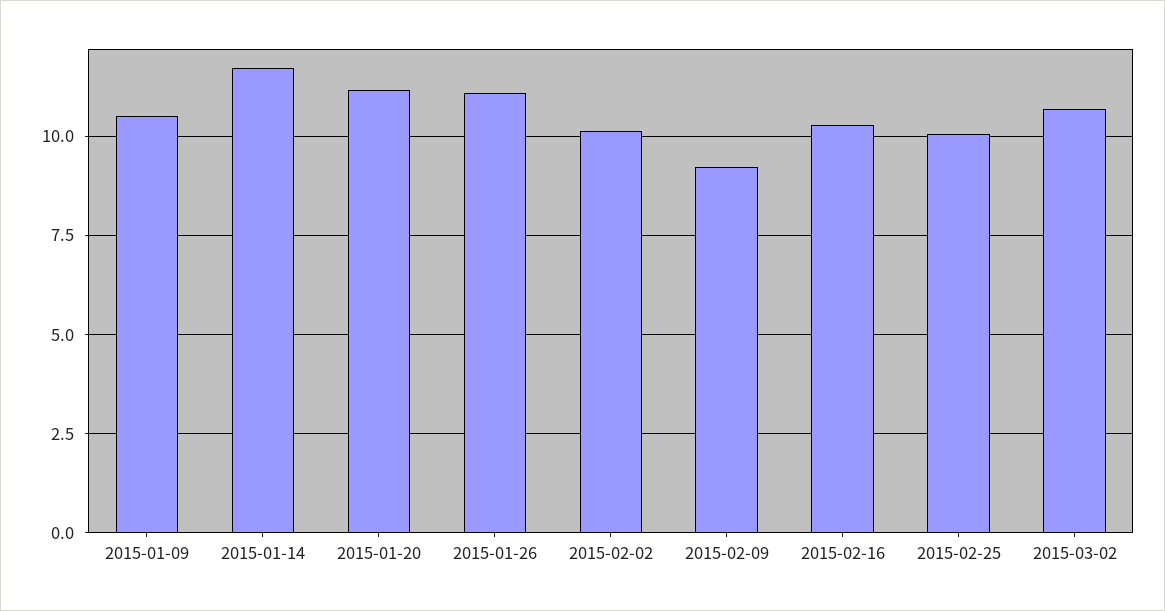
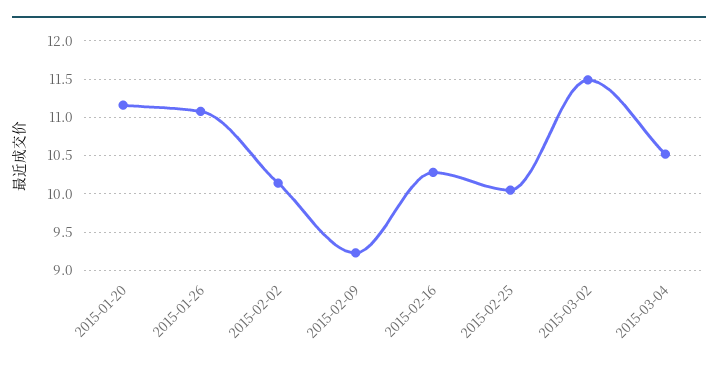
2015-01-09: 10.5 -> none
2015-01-14: 11.75 -> none
2015-03-02: 10.75 -> 11.5
2015-03-04: none -> 10.5

